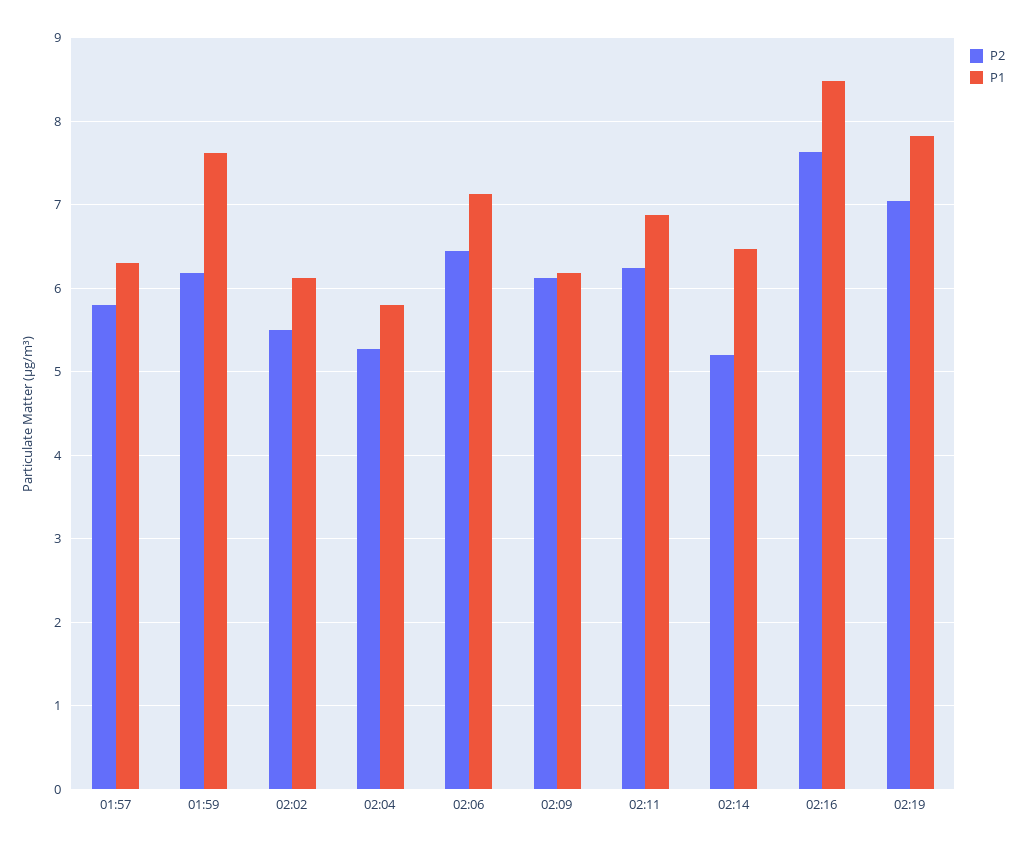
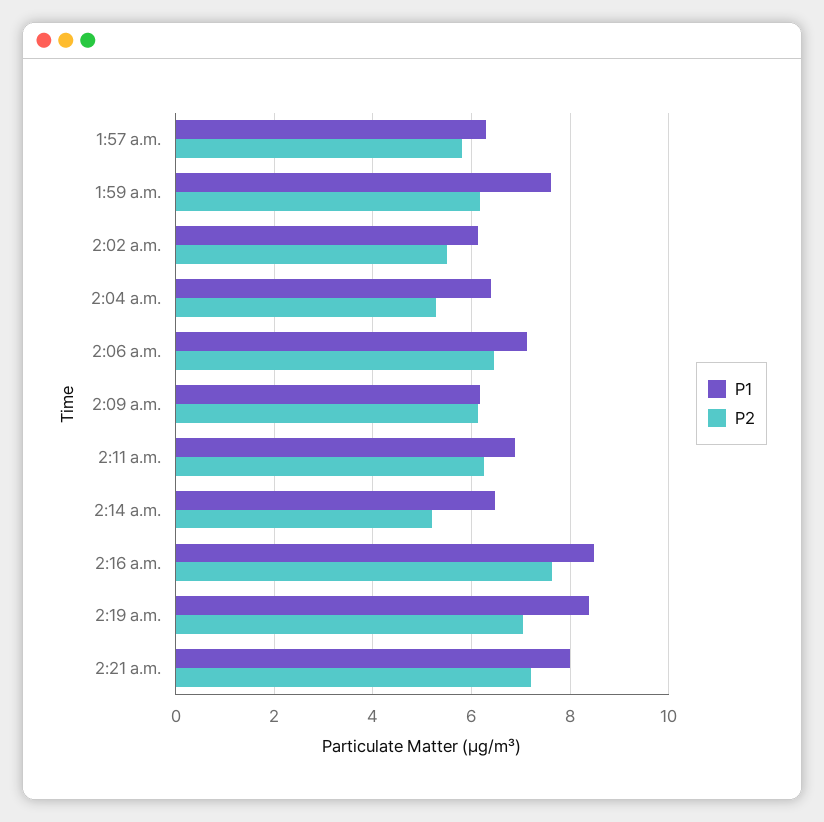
P1, 02:04: 5.8 -> 6.4
P1, 02:19: 7.8 -> 8.4
P1, 2:21 a.m.: none -> 8
P2, 2:21 a.m.: none -> 7.2

